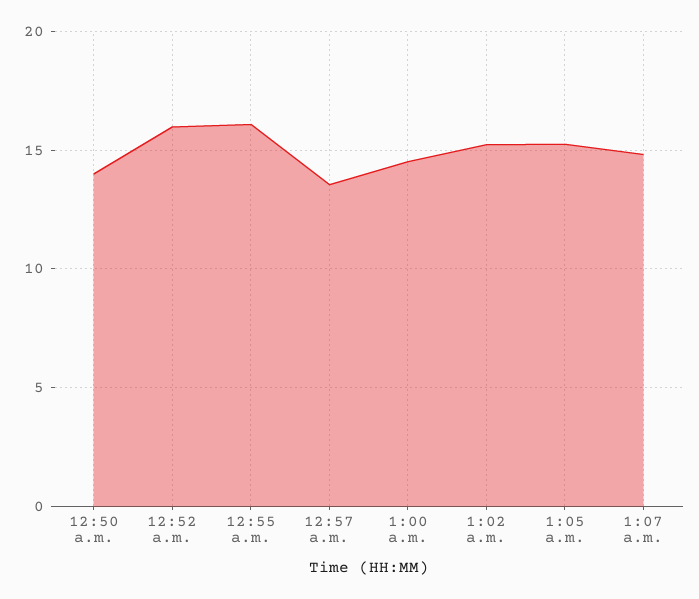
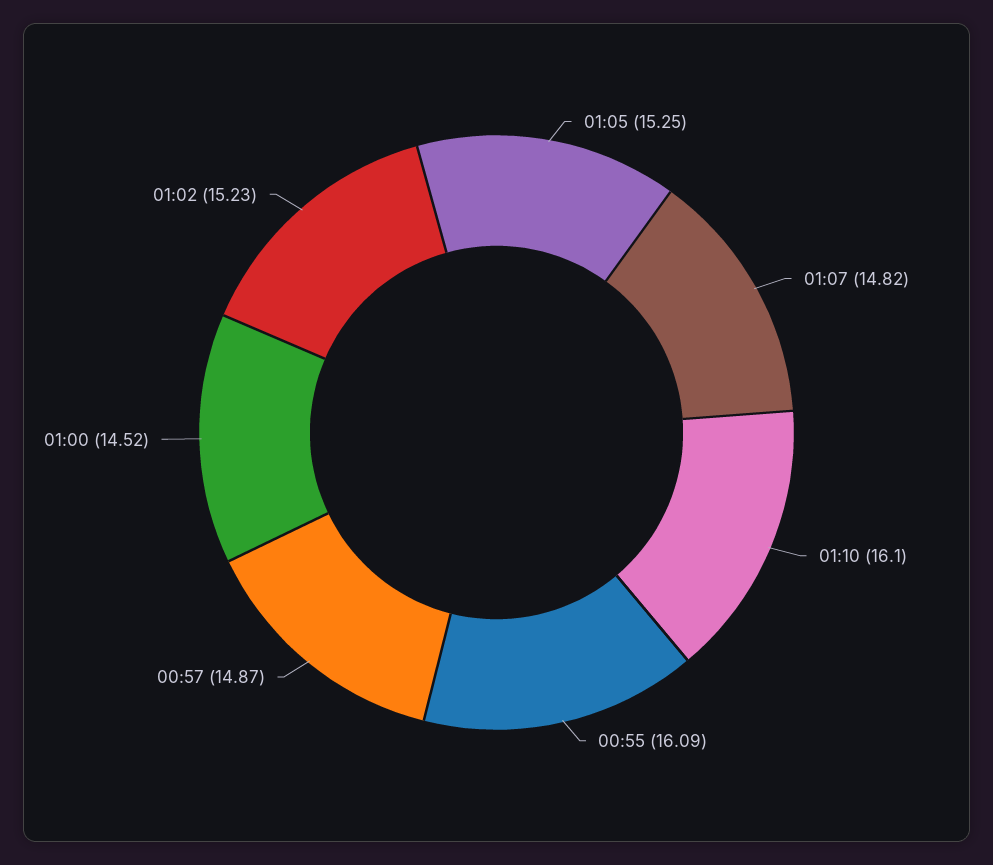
12:50 a.m.: 14 -> none
12:52 a.m.: 16 -> none
12:57 a.m.: 13.5 -> 14.87
01:10: none -> 16.1

